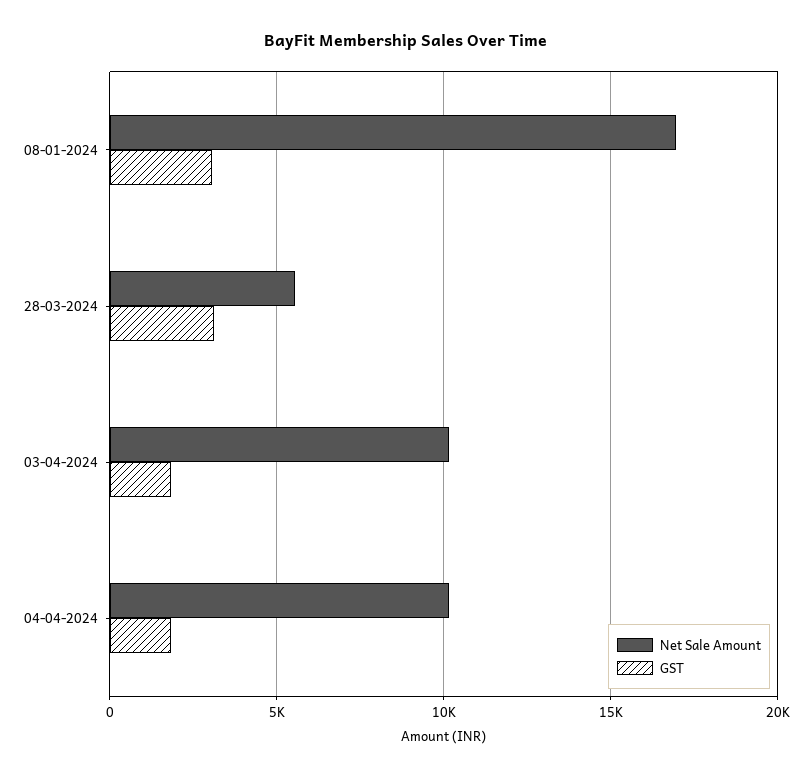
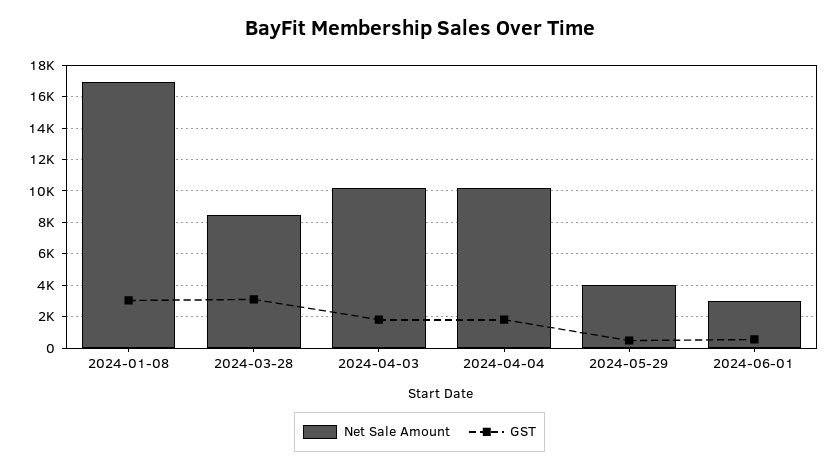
Net Sale Amount, 28-03-2024: 5500 -> 8500
Net Sale Amount, 2024-05-29: none -> 4000
GST, 2024-05-29: none -> 500
Net Sale Amount, 2024-06-01: none -> 3000
GST, 2024-06-01: none -> 500

